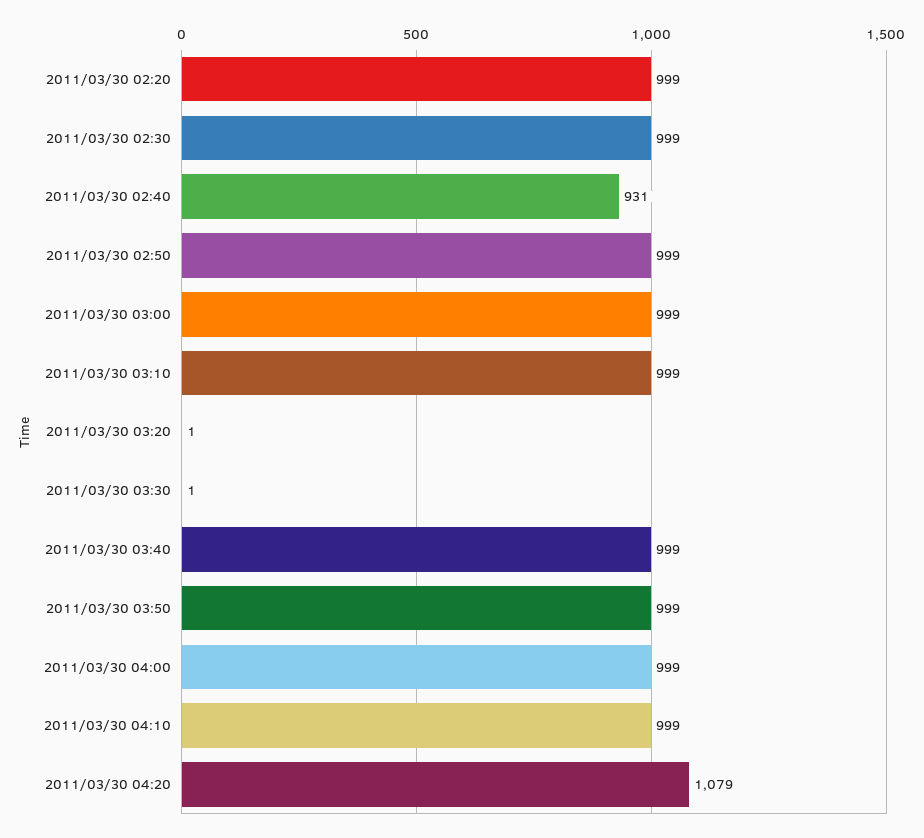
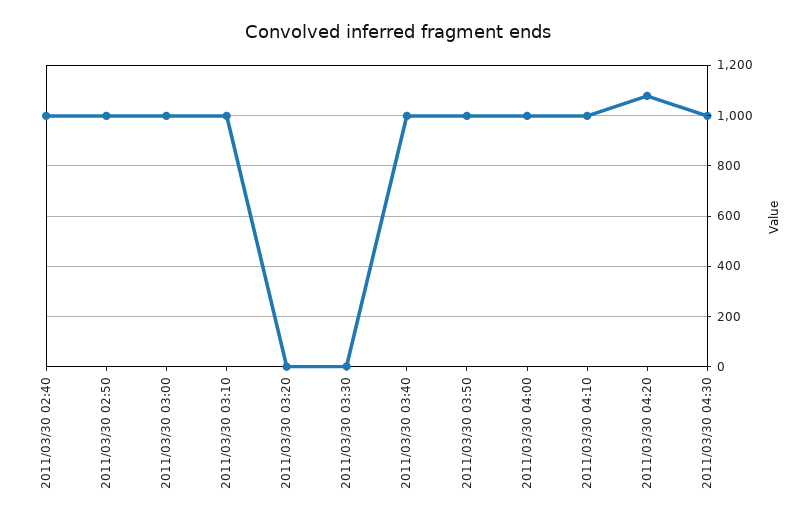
2011/03/30 02:20: 999 -> none
2011/03/30 02:30: 999 -> none
2011/03/30 02:40: 931 -> 1000
2011/03/30 04:30: none -> 1000

